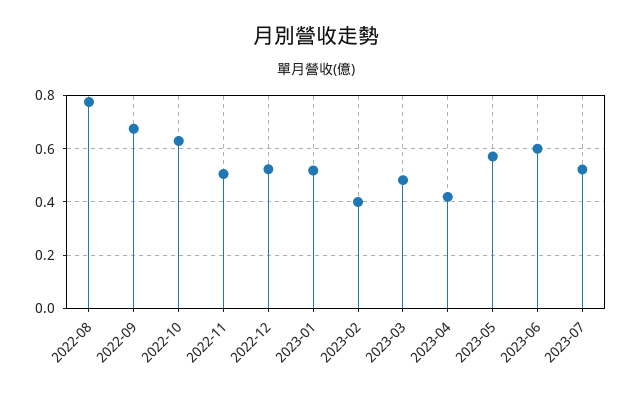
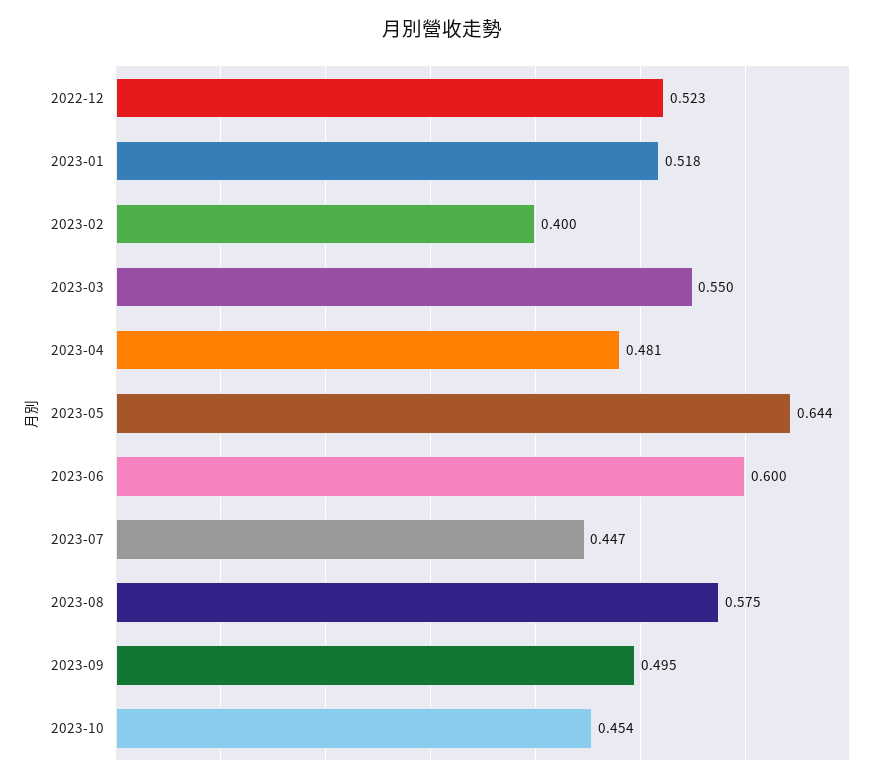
2022-08: 0.775 -> none
2022-09: 0.675 -> none
2022-10: 0.625 -> none
2022-11: 0.5 -> none
2023-03: 0.475 -> 0.55
2023-04: 0.425 -> 0.481
2023-05: 0.575 -> 0.644
2023-07: 0.525 -> 0.447
2023-08: none -> 0.575
2023-09: none -> 0.495
2023-10: none -> 0.454

